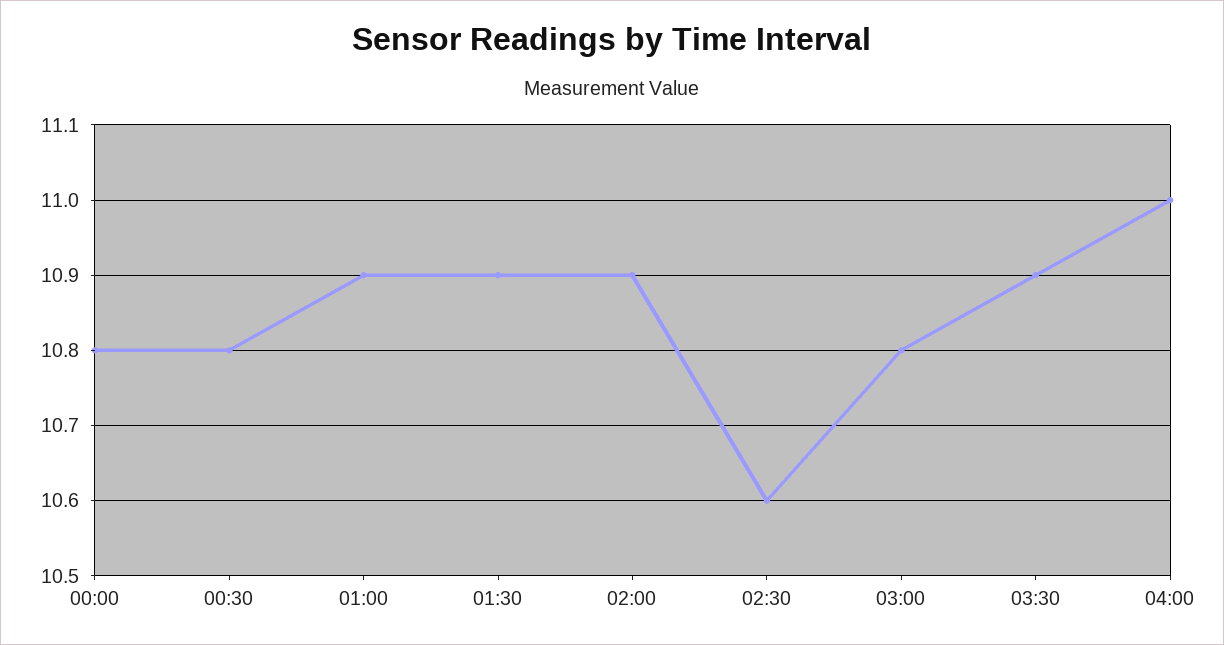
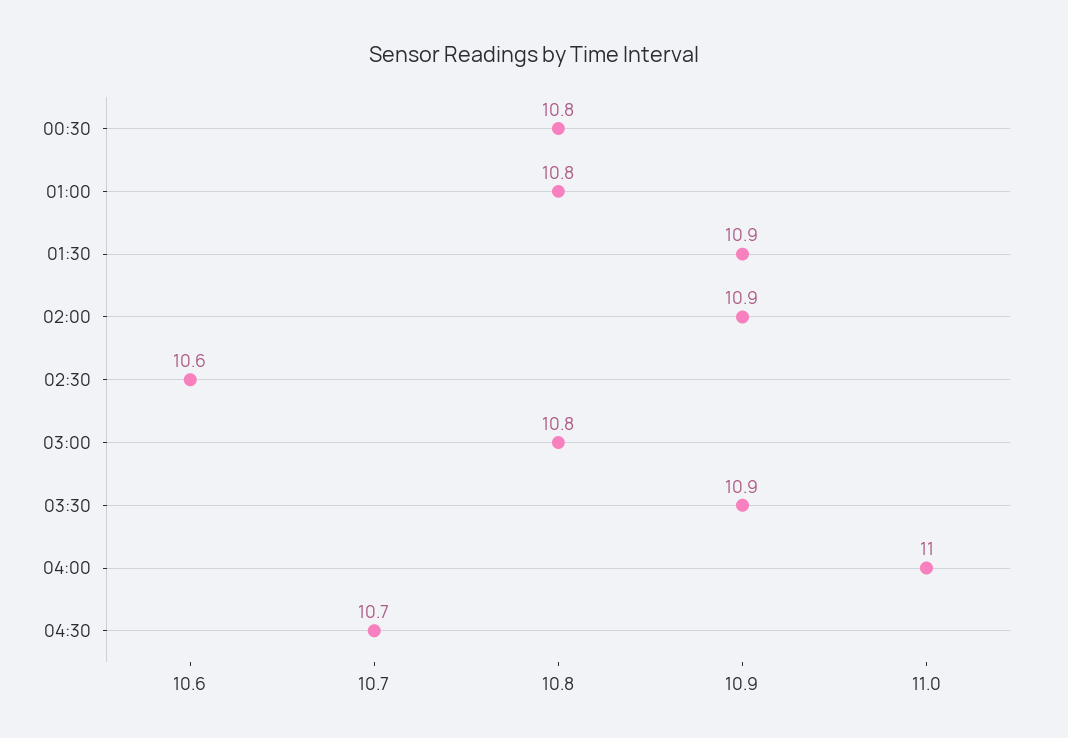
00:00: 10.8 -> none
01:00: 10.9 -> 10.8
04:30: none -> 10.7

